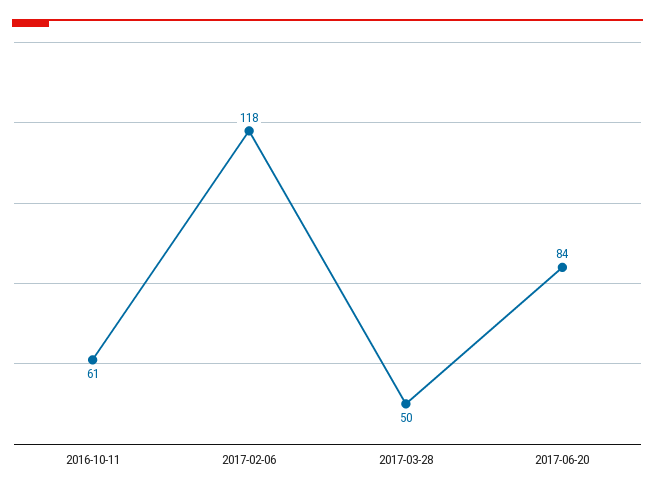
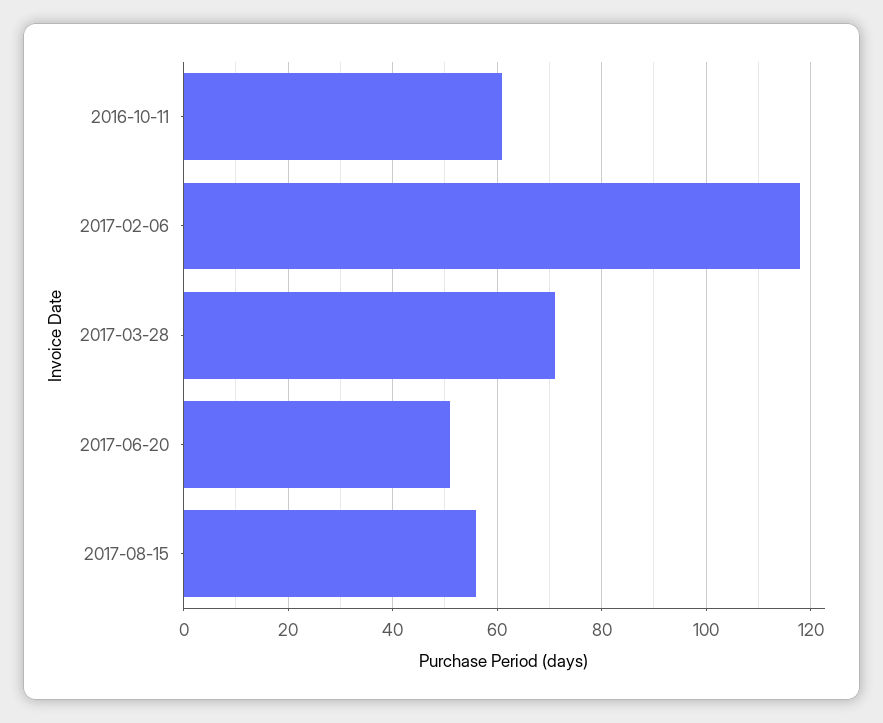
2017-03-28: 50 -> 70
2017-06-20: 84 -> 50
2017-08-15: none -> 55

